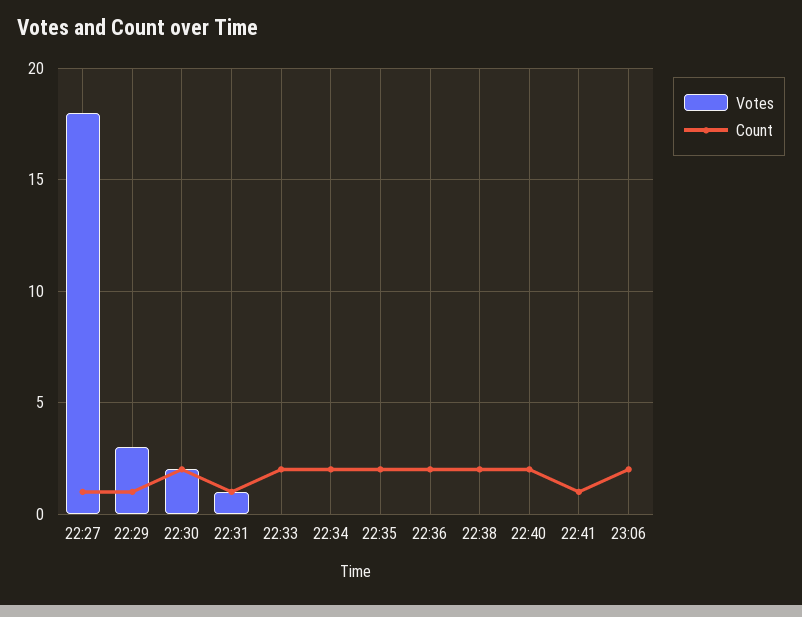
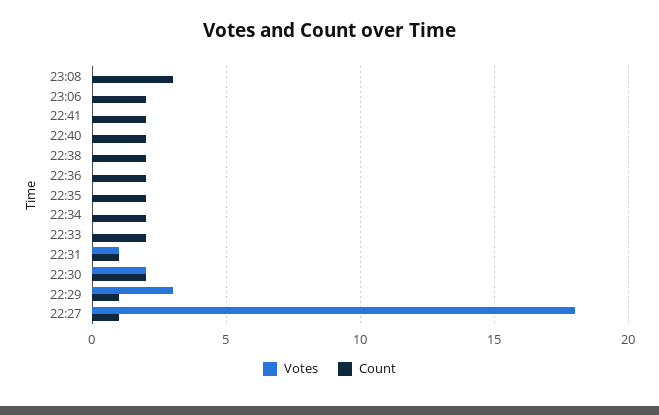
Count, 22:41: 1 -> 2
Votes, 23:08: none -> 0
Count, 23:08: none -> 3

